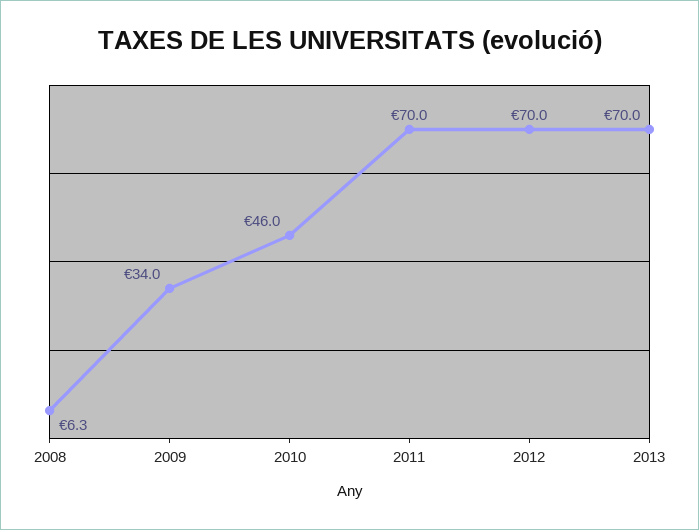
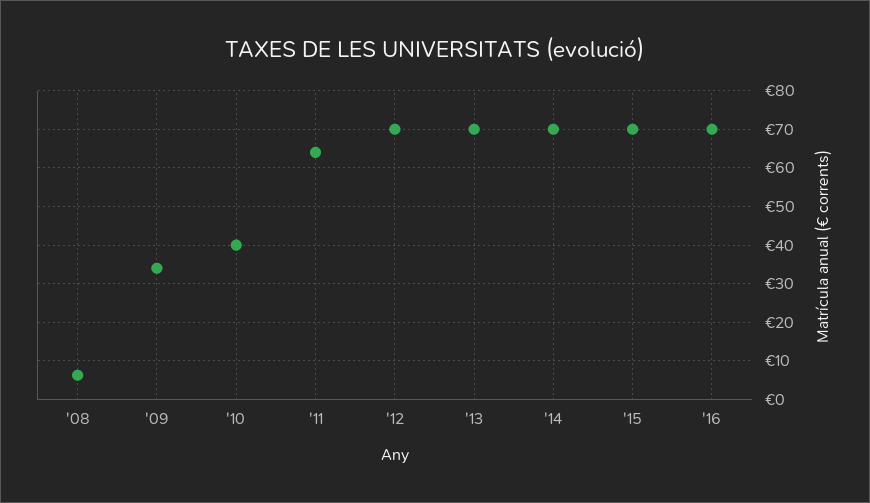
2010: 46 -> 40
2011: 70 -> 64
'14: none -> 70
'15: none -> 70
'16: none -> 70

